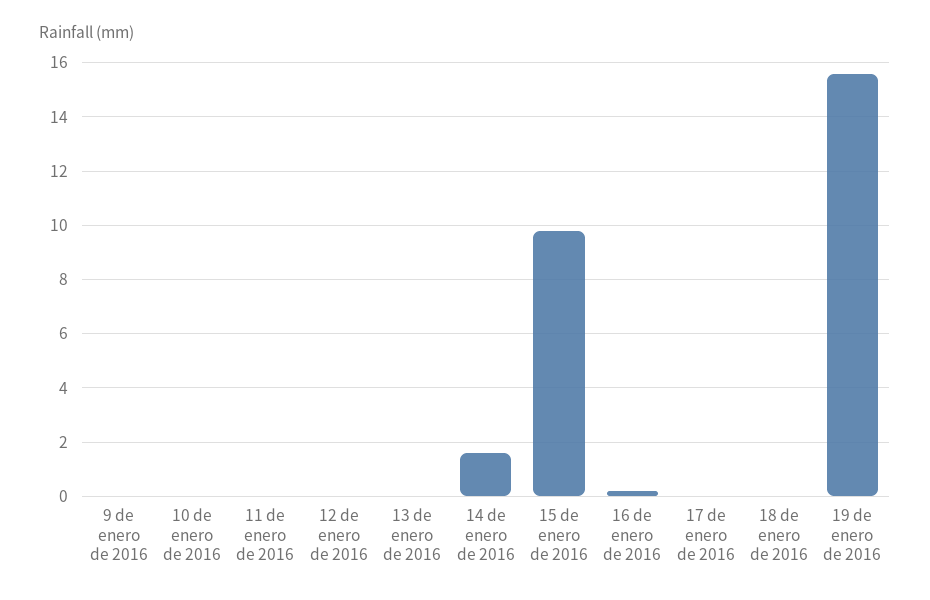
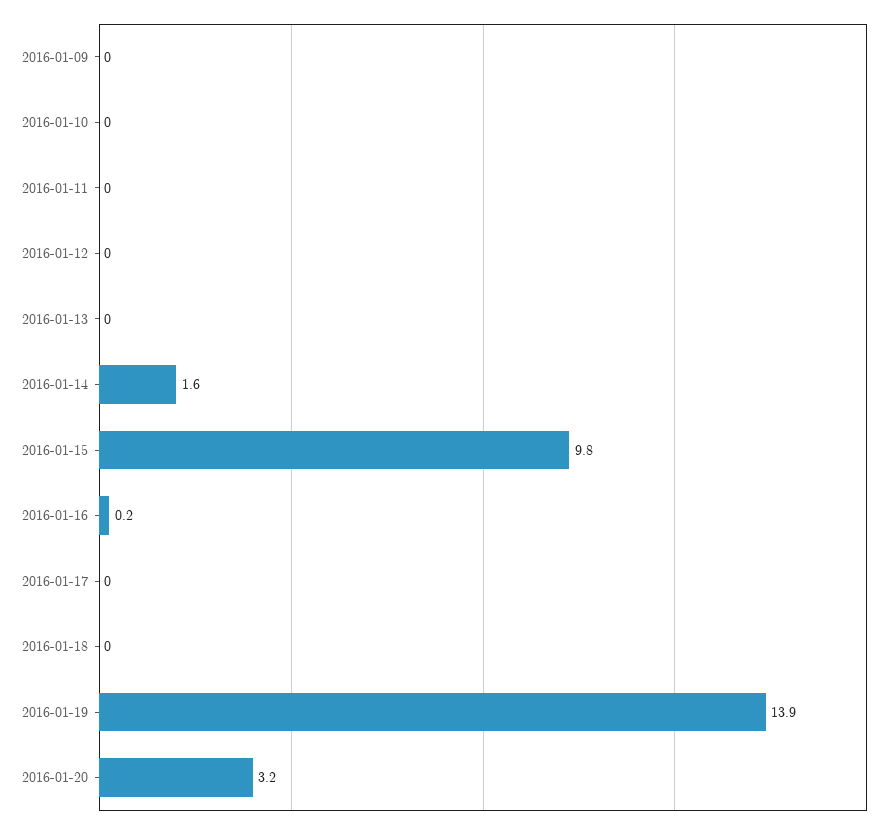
19 de enero de 2016: 15.5 -> 13.9
2016-01-20: none -> 3.2

